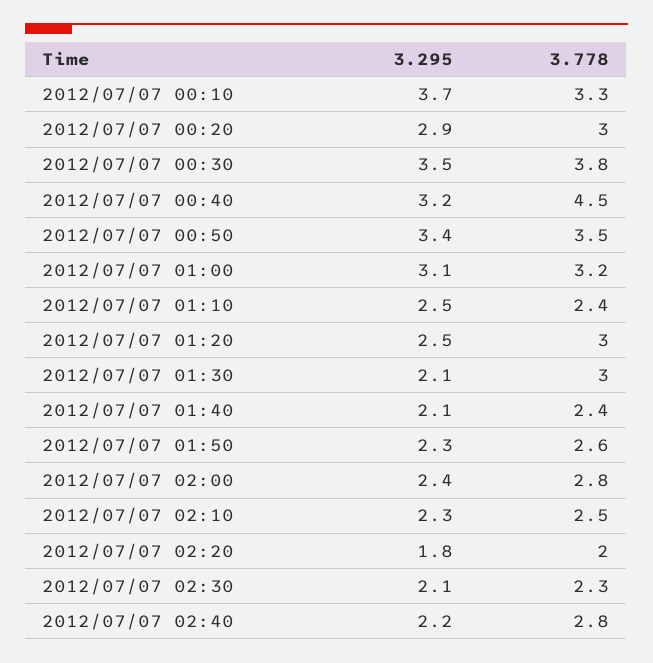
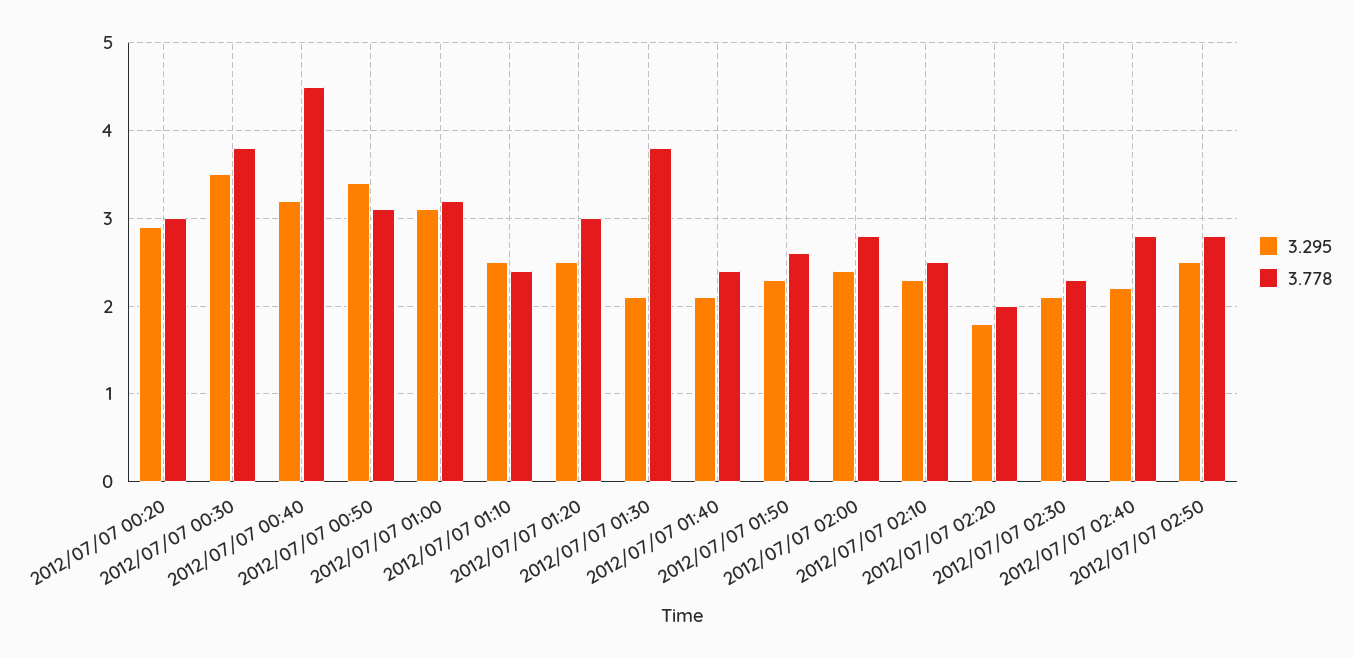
3.295, 2012/07/07 00:10: 3.7 -> none
3.778, 2012/07/07 00:10: 3.3 -> none
3.778, 2012/07/07 00:50: 3.5 -> 3.1
3.778, 2012/07/07 01:30: 3 -> 3.8
3.295, 2012/07/07 02:50: none -> 2.5
3.778, 2012/07/07 02:50: none -> 2.8

